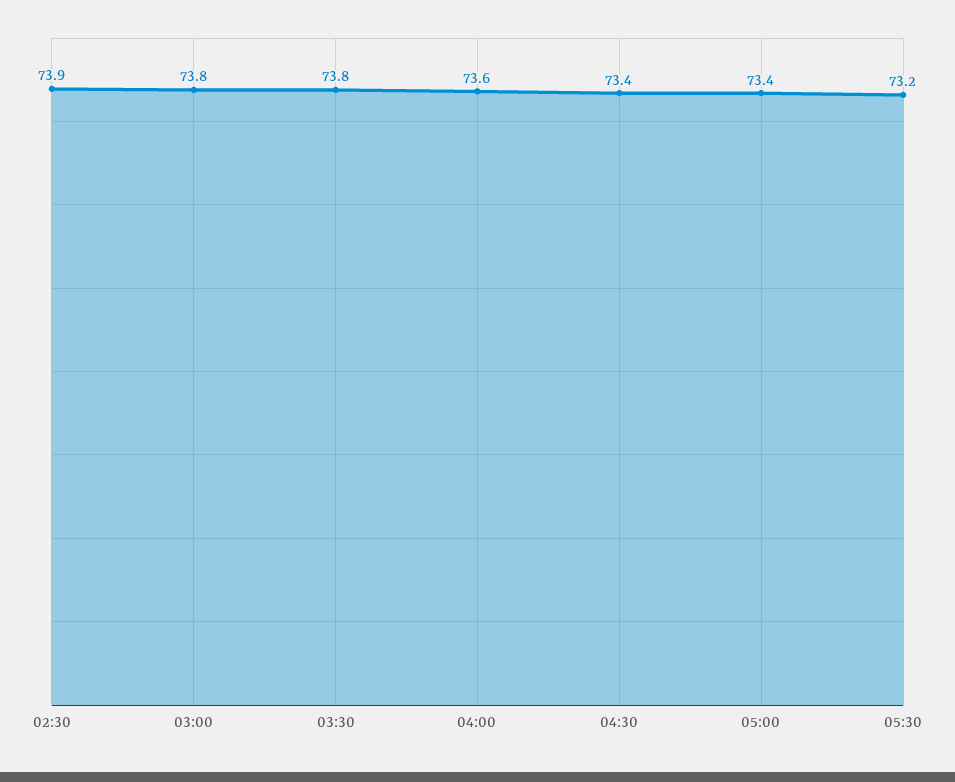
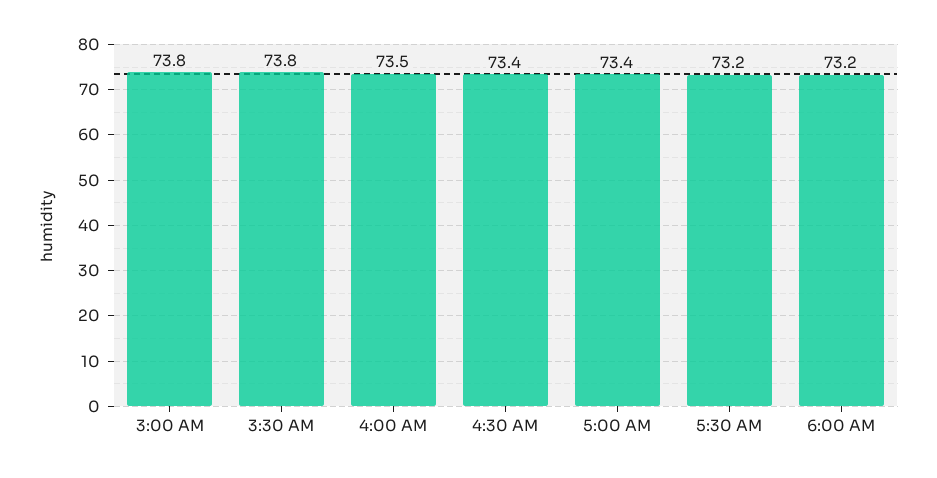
02:30: 73.9 -> none
04:00: 73.6 -> 73.5
6:00 AM: none -> 73.2

